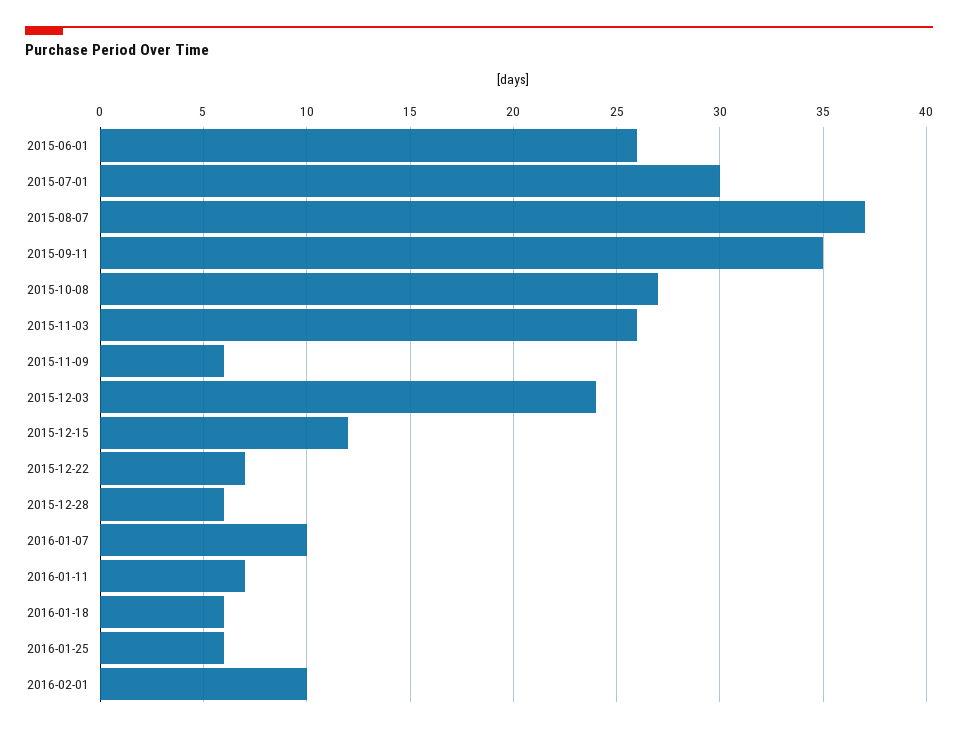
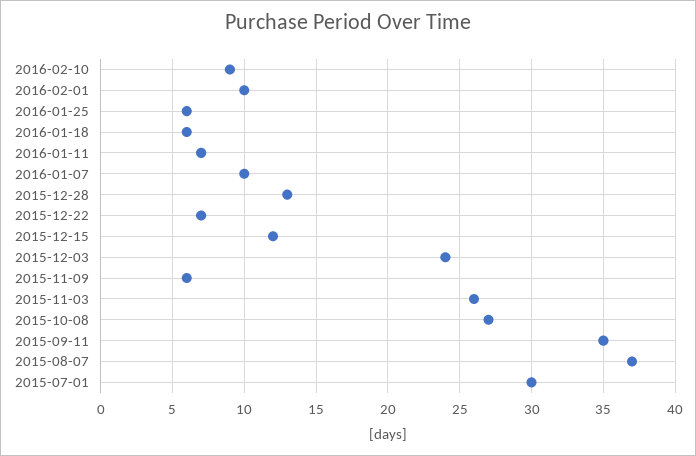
2015-06-01: 26 -> none
2015-12-28: 6 -> 13
2016-02-10: none -> 9

